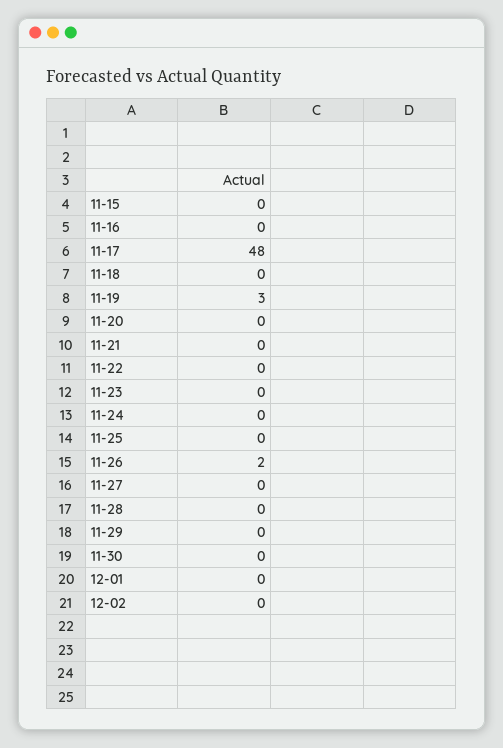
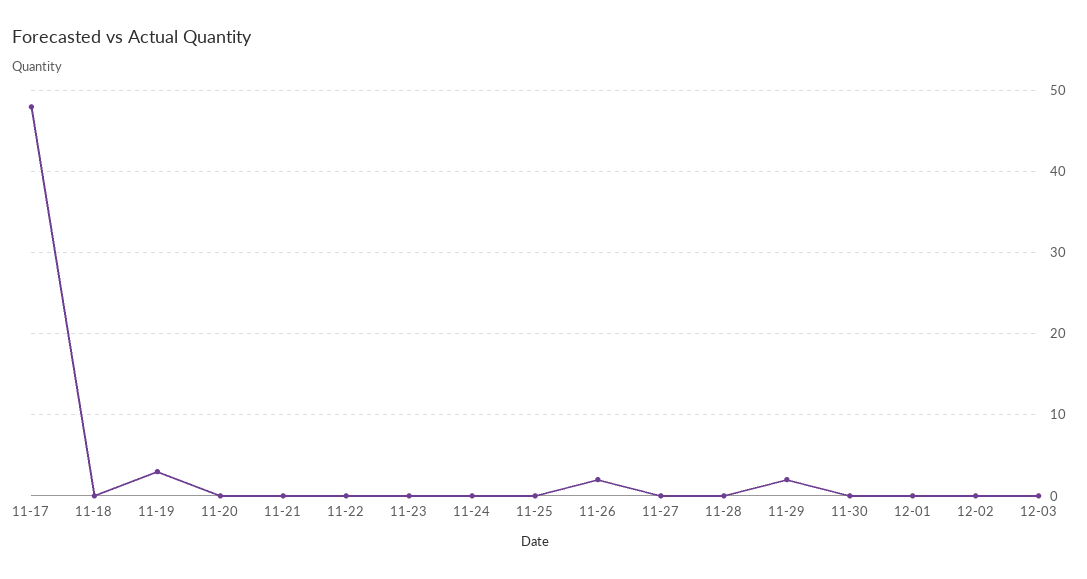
11-15: 0 -> none
11-16: 0 -> none
11-29: 0 -> 2
12-03: none -> 0

